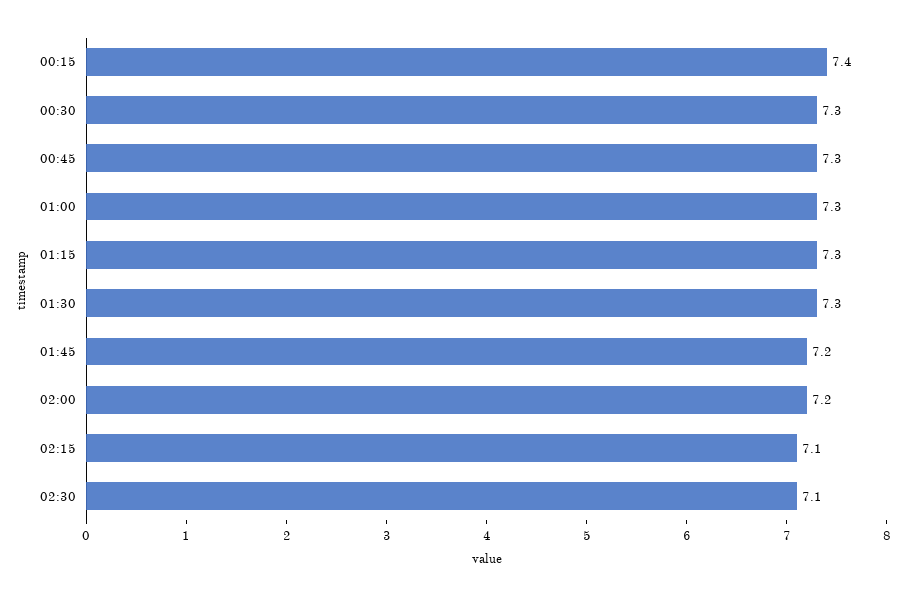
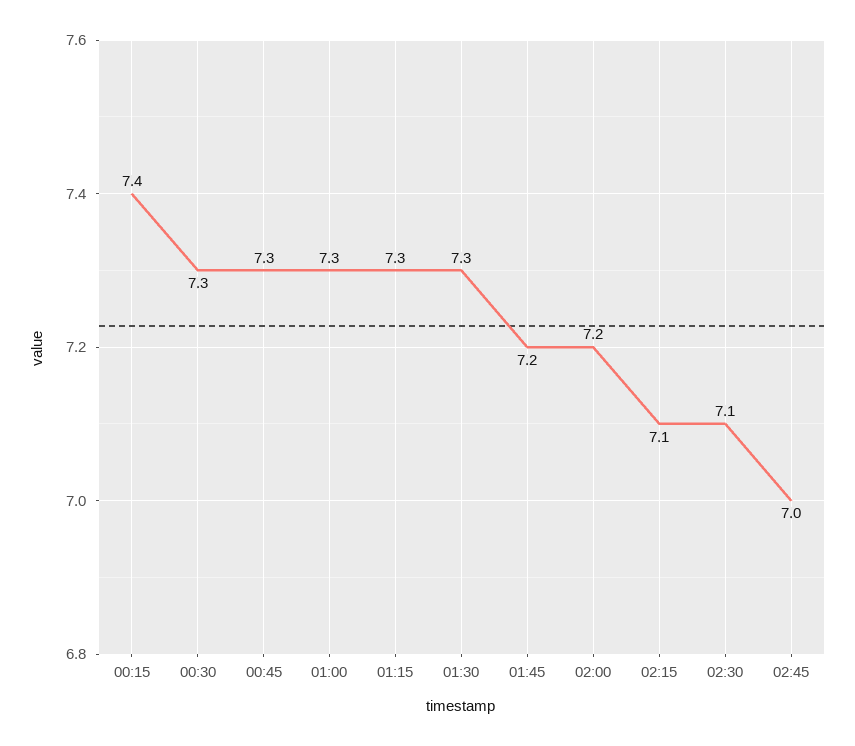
02:45: none -> 7

